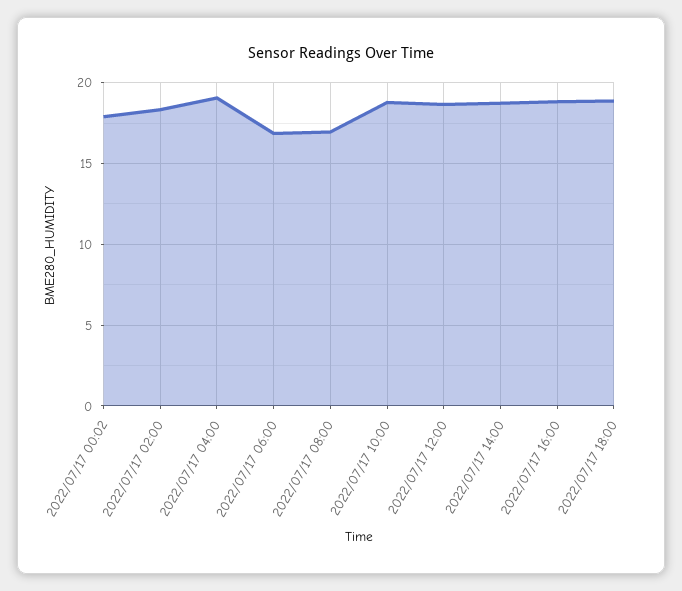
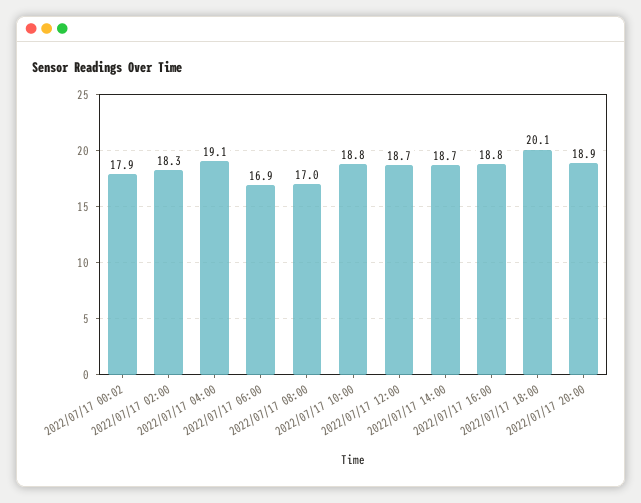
2022/07/17 18:00: 19 -> 20.1
2022/07/17 20:00: none -> 18.9

